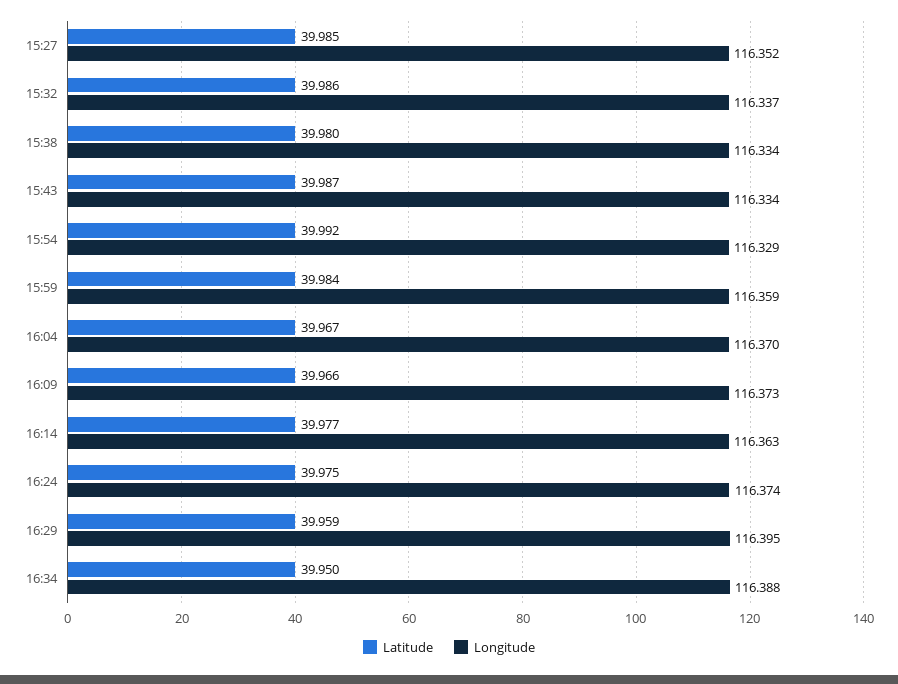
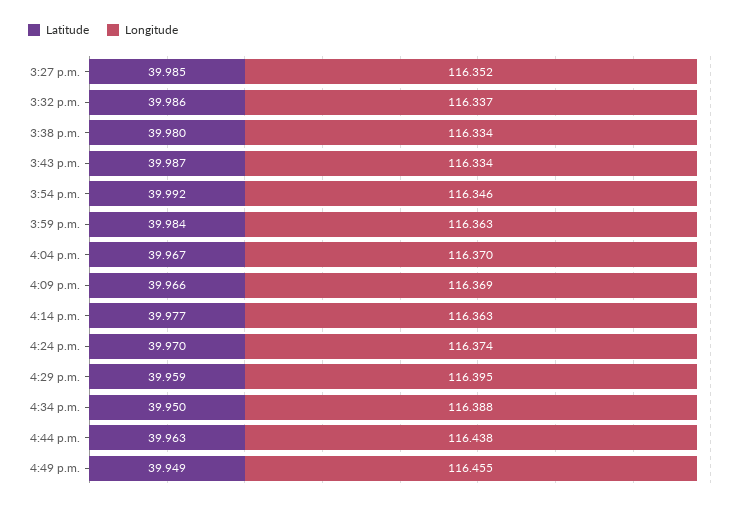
Longitude, 15:54: 116.329 -> 116.346
Longitude, 15:59: 116.359 -> 116.363
Longitude, 16:09: 116.373 -> 116.369
Latitude, 16:24: 39.975 -> 39.97
Latitude, 4:44 p.m.: none -> 39.963
Longitude, 4:44 p.m.: none -> 116.438
Latitude, 4:49 p.m.: none -> 39.949
Longitude, 4:49 p.m.: none -> 116.455

